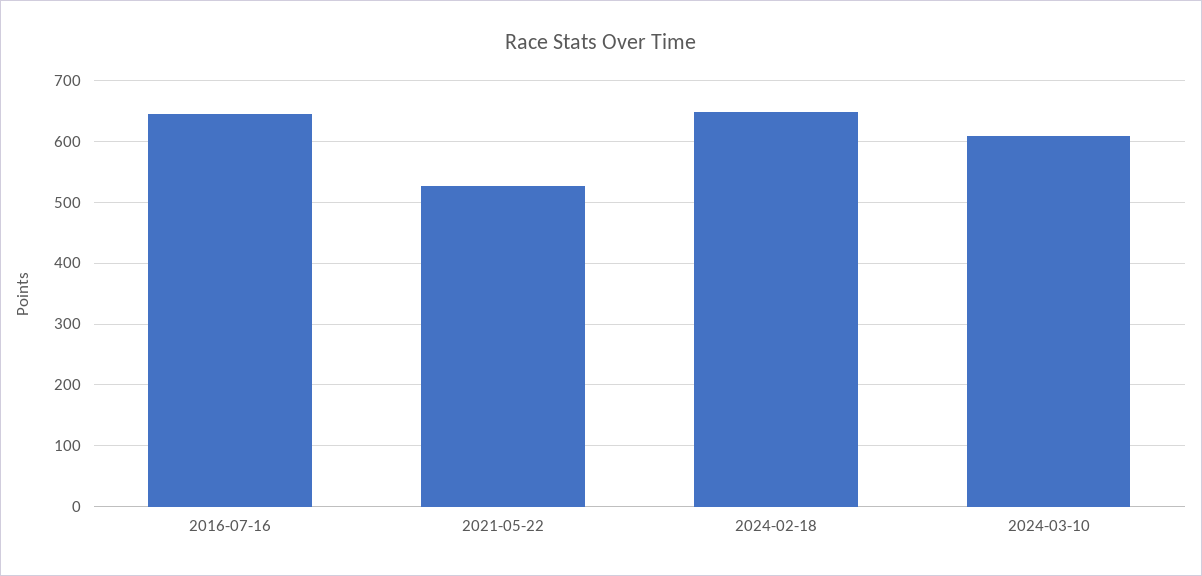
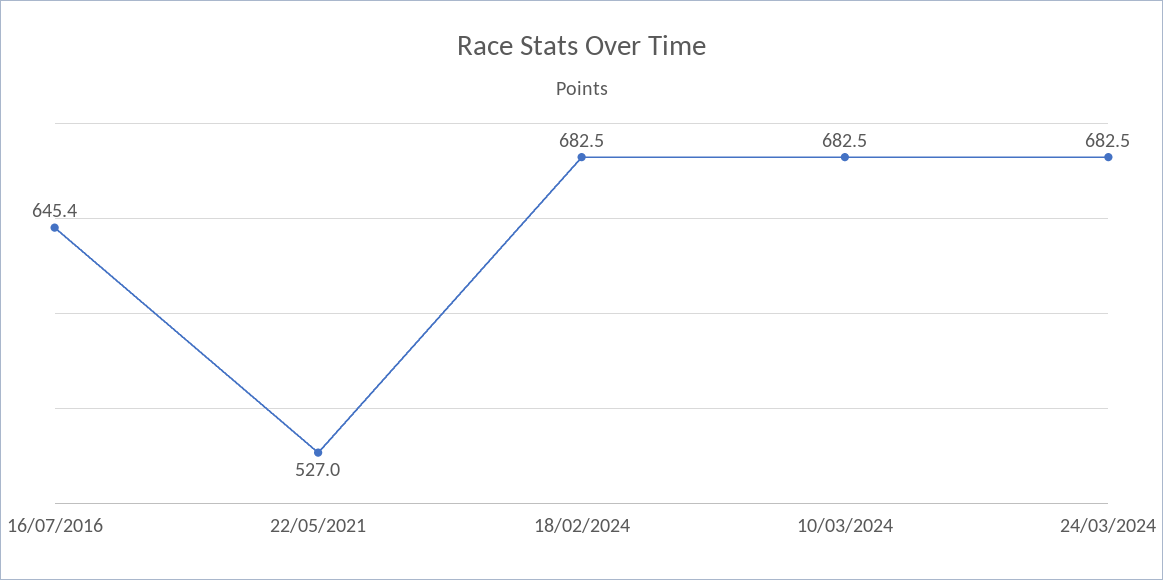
2024-02-18: 650 -> 682.5
2024-03-10: 610 -> 682.5
24/03/2024: none -> 682.5

